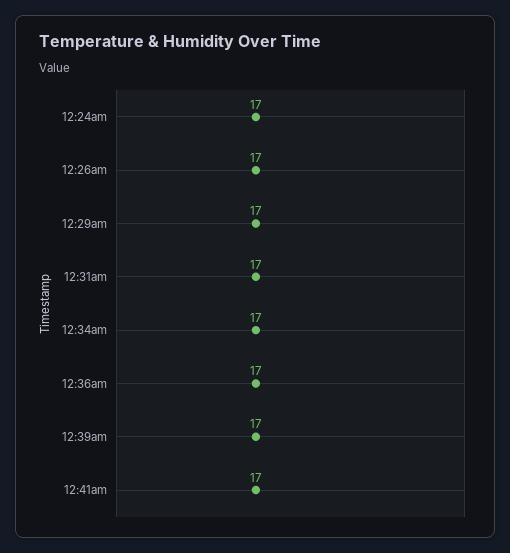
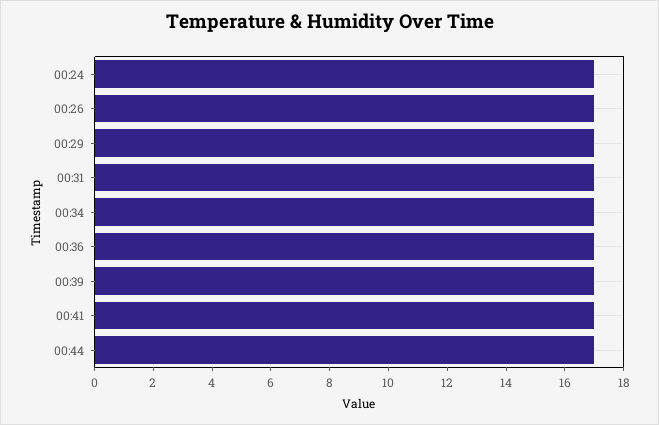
00:44: none -> 17

